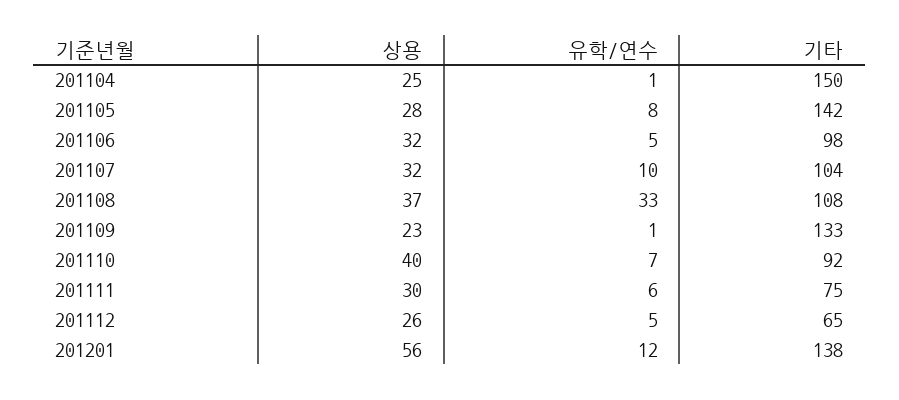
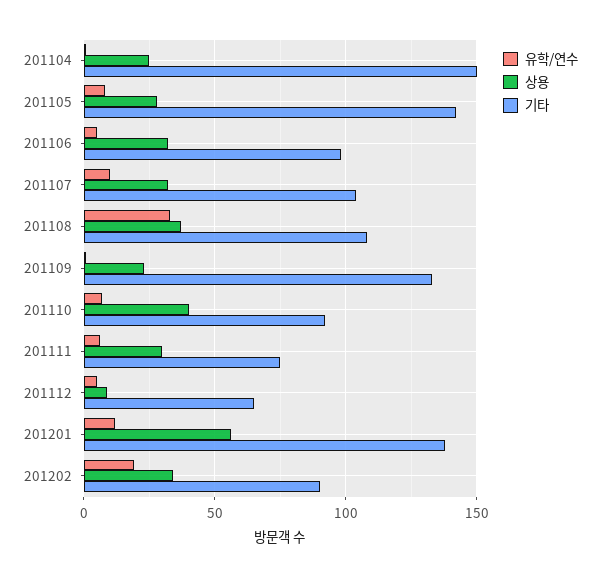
상용, 201112: 26 -> 10
유학/연수, 201202: none -> 20
상용, 201202: none -> 35
기타, 201202: none -> 90

